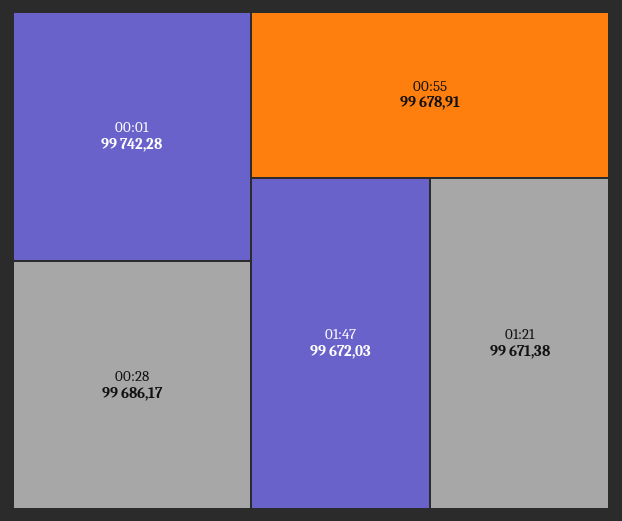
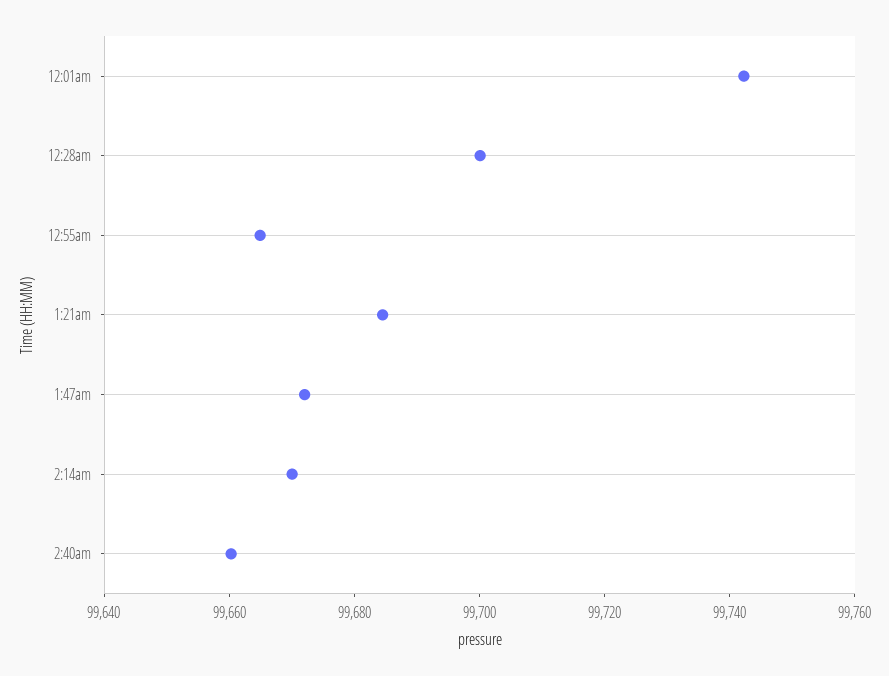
00:28: 99686.17 -> 99700
00:55: 99678.91 -> 99665
01:21: 99671.38 -> 99685
2:14am: none -> 99670
2:40am: none -> 99660

